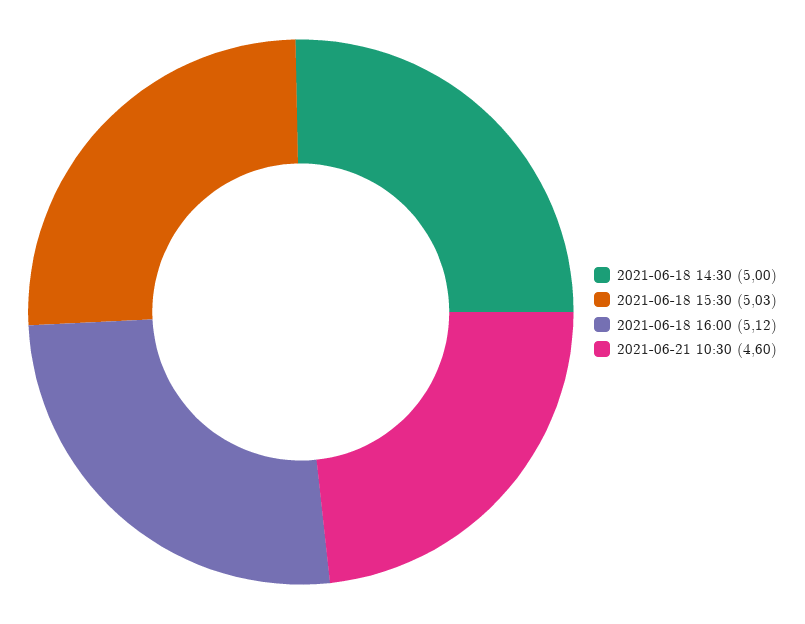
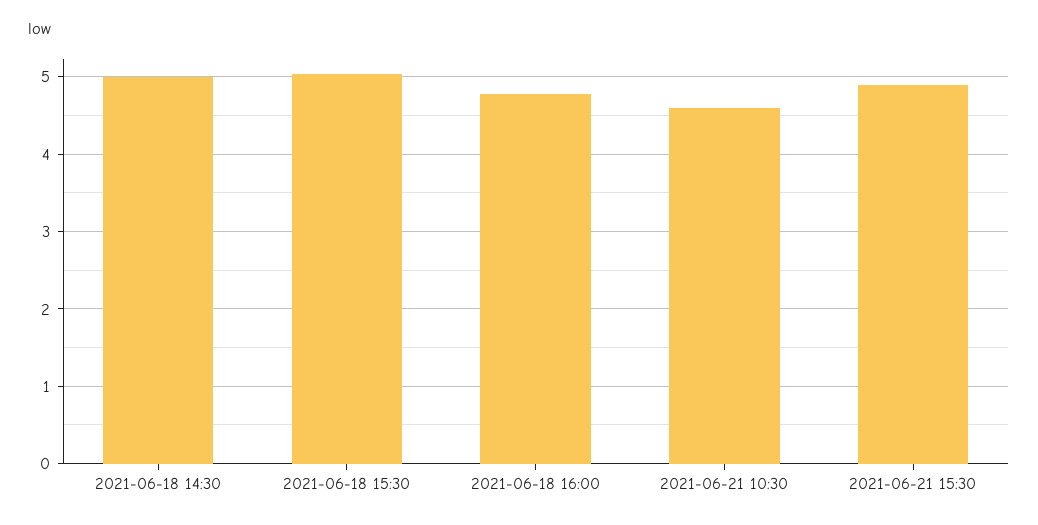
2021-06-18 16:00: 5.12 -> 4.8
2021-06-21 15:30: none -> 4.9

